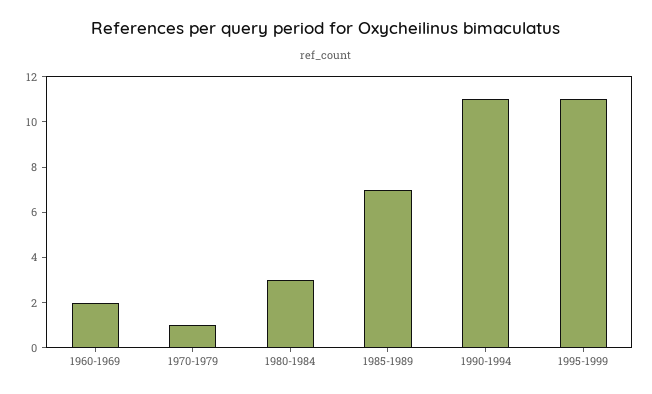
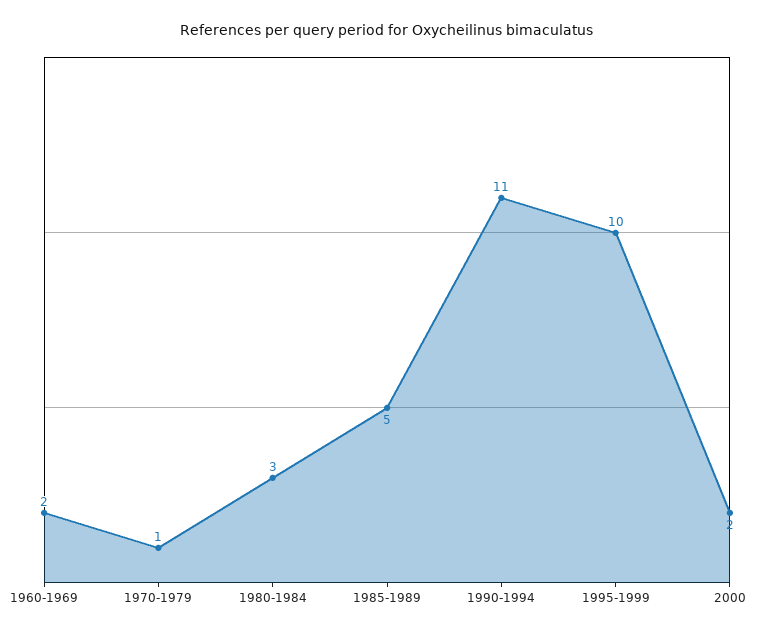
1985-1989: 7 -> 5
1995-1999: 11 -> 10
2000: none -> 2

